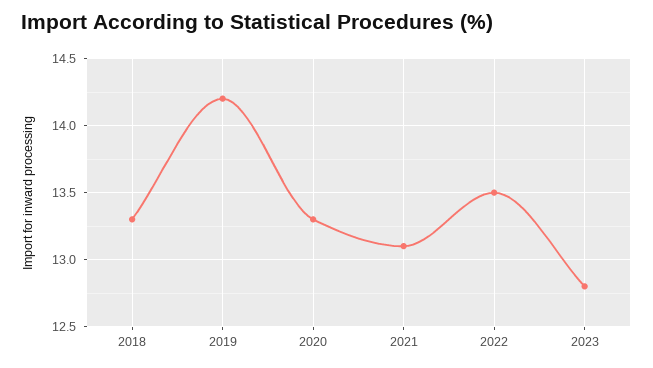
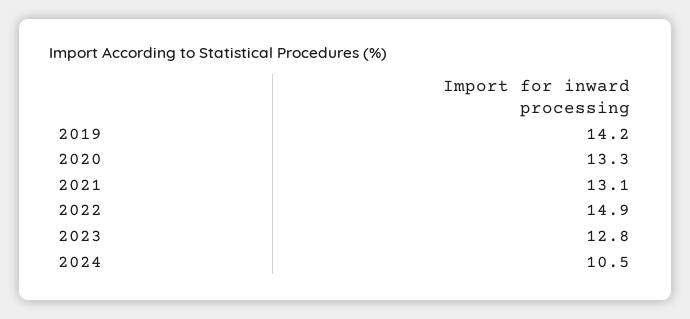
2018: 13.3 -> none
2022: 13.5 -> 14.9
2024: none -> 10.5

